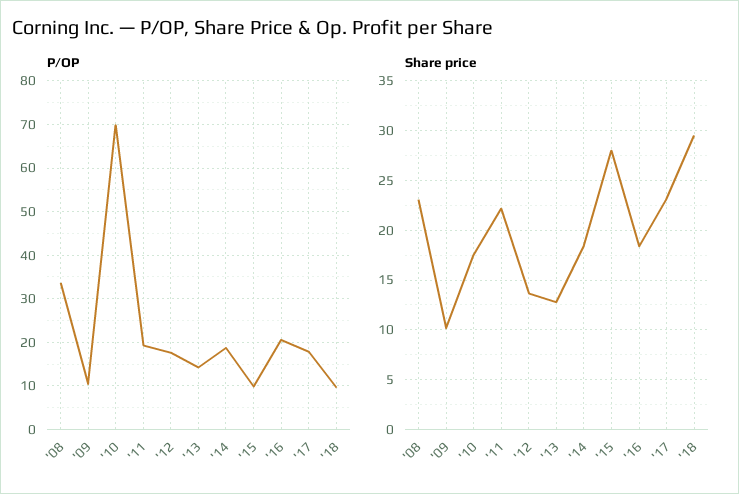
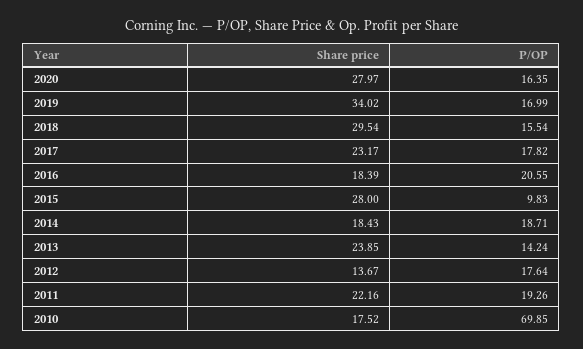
P/OP, '08: 34 -> none
P/OP, '09: 10 -> none
P/OP, '18: 10 -> 15.54
Share price, '08: 23 -> none
Share price, '09: 10 -> none
Share price, '13: 13 -> 23.85
Share price, 2020: none -> 27.97
P/OP, 2020: none -> 16.35
Share price, 2019: none -> 34.02
P/OP, 2019: none -> 16.99

